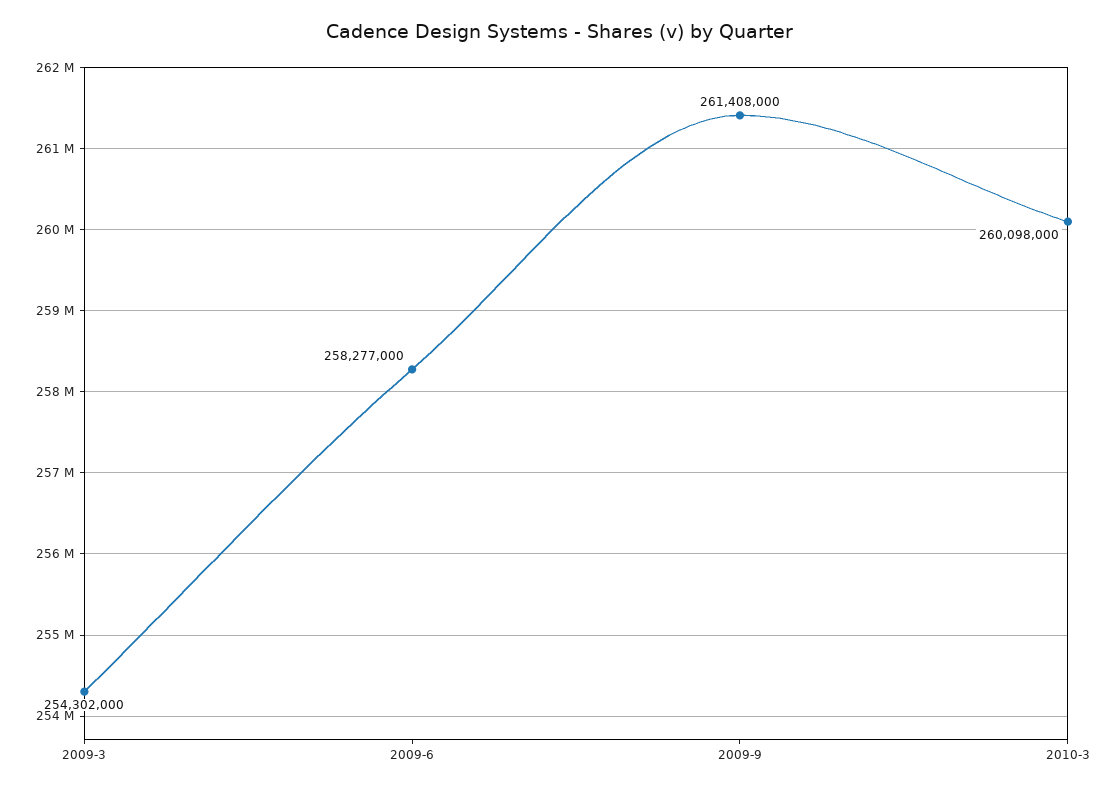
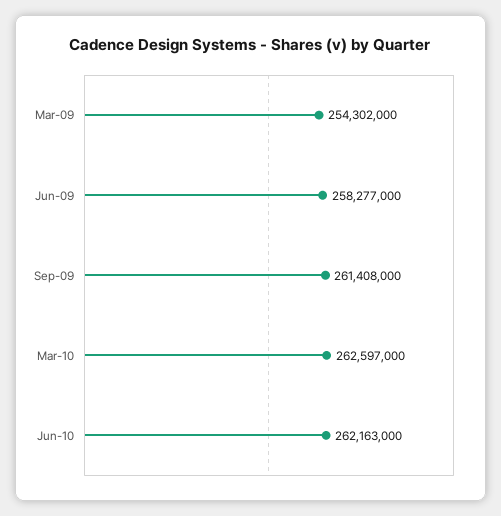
2010-3: 260098000 -> 262597000
Jun-10: none -> 262163000

